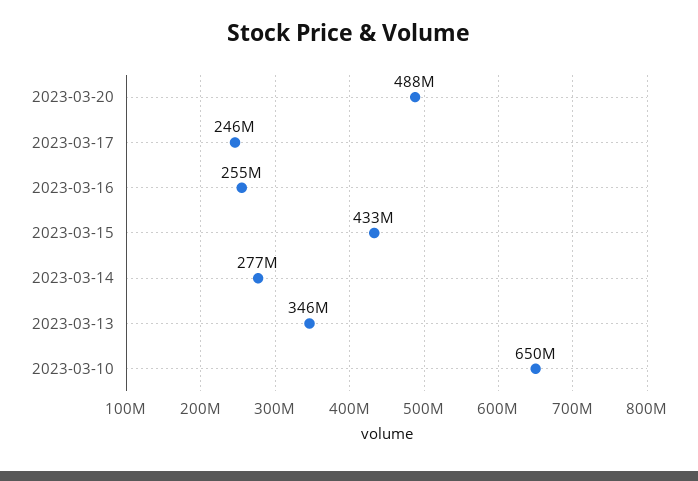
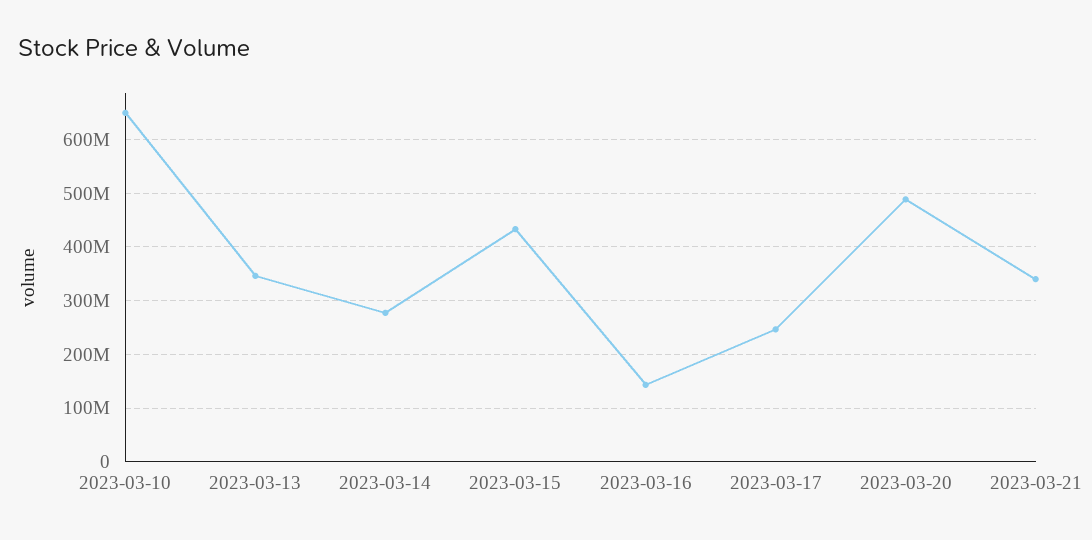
2023-03-16: 255000000 -> 140000000
2023-03-21: none -> 340000000

